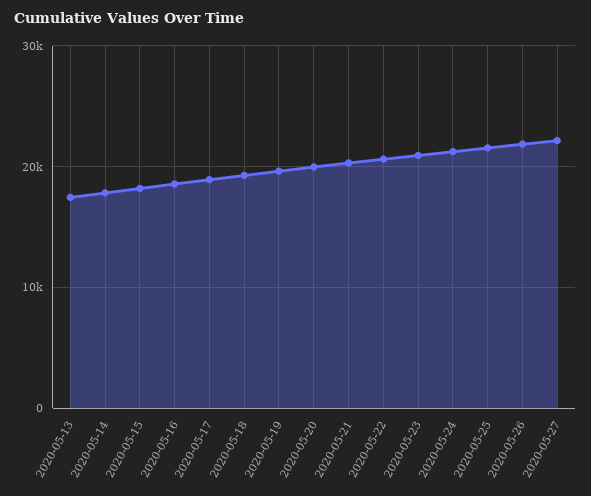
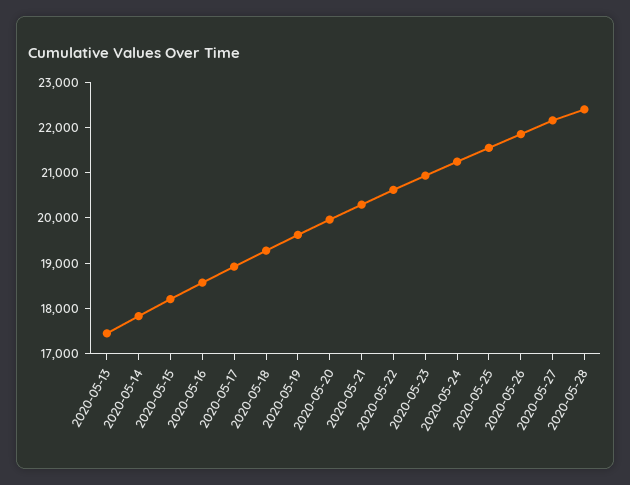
2020-05-28: none -> 22400

